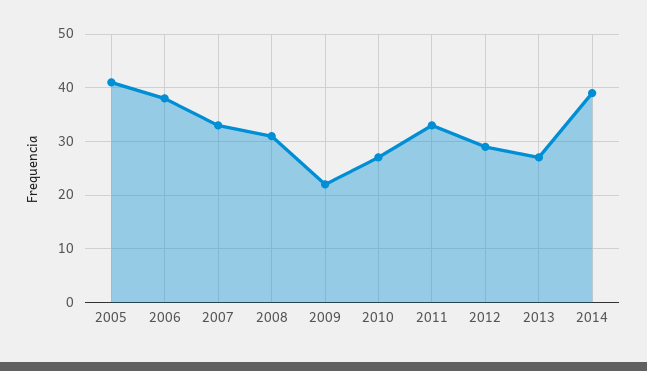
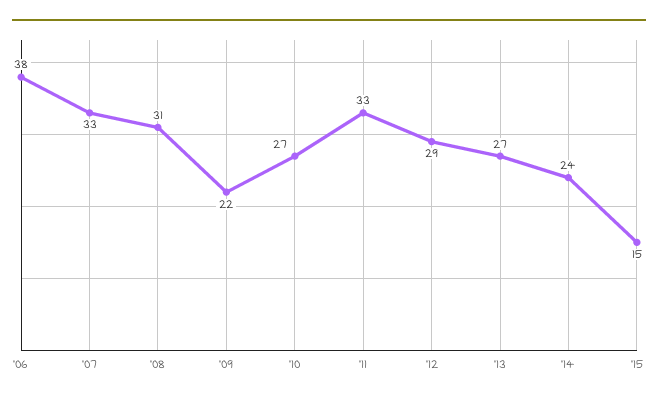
2005: 40 -> none
2014: 40 -> 24
'15: none -> 15

